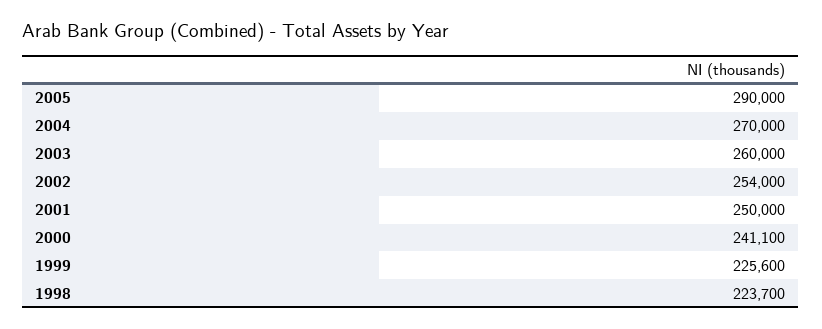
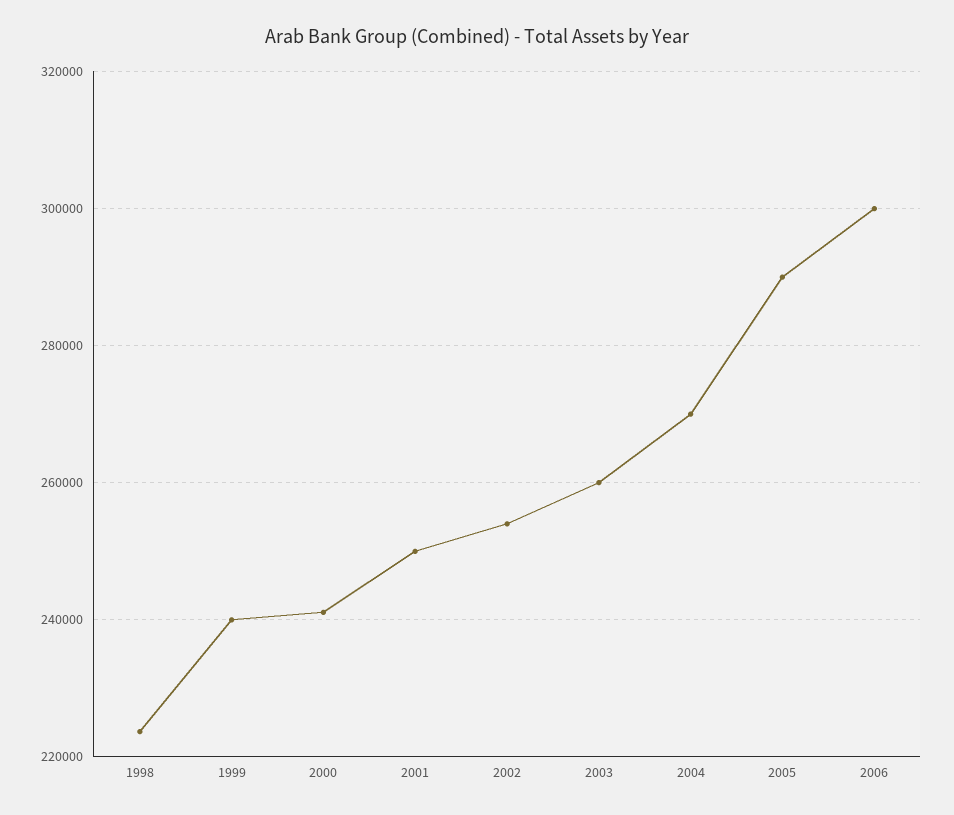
1999: 225600 -> 240000
2006: none -> 300000

